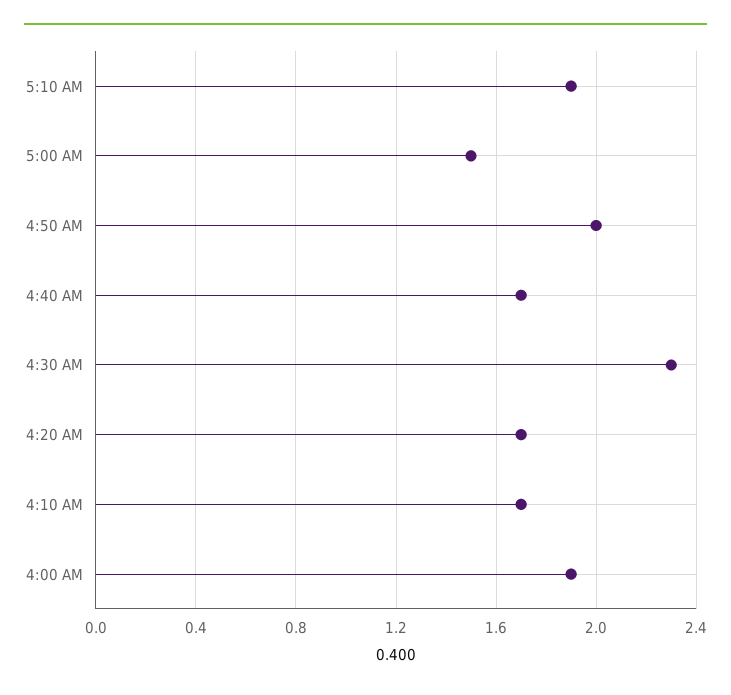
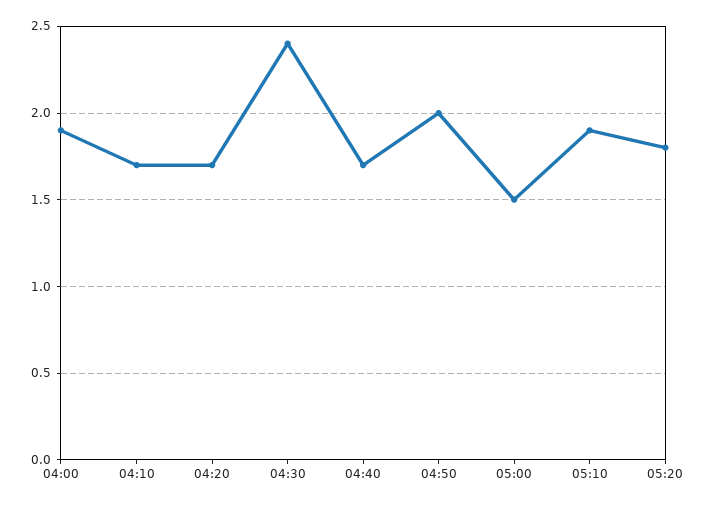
4:30 AM: 2.3 -> 2.4
05:20: none -> 1.8

